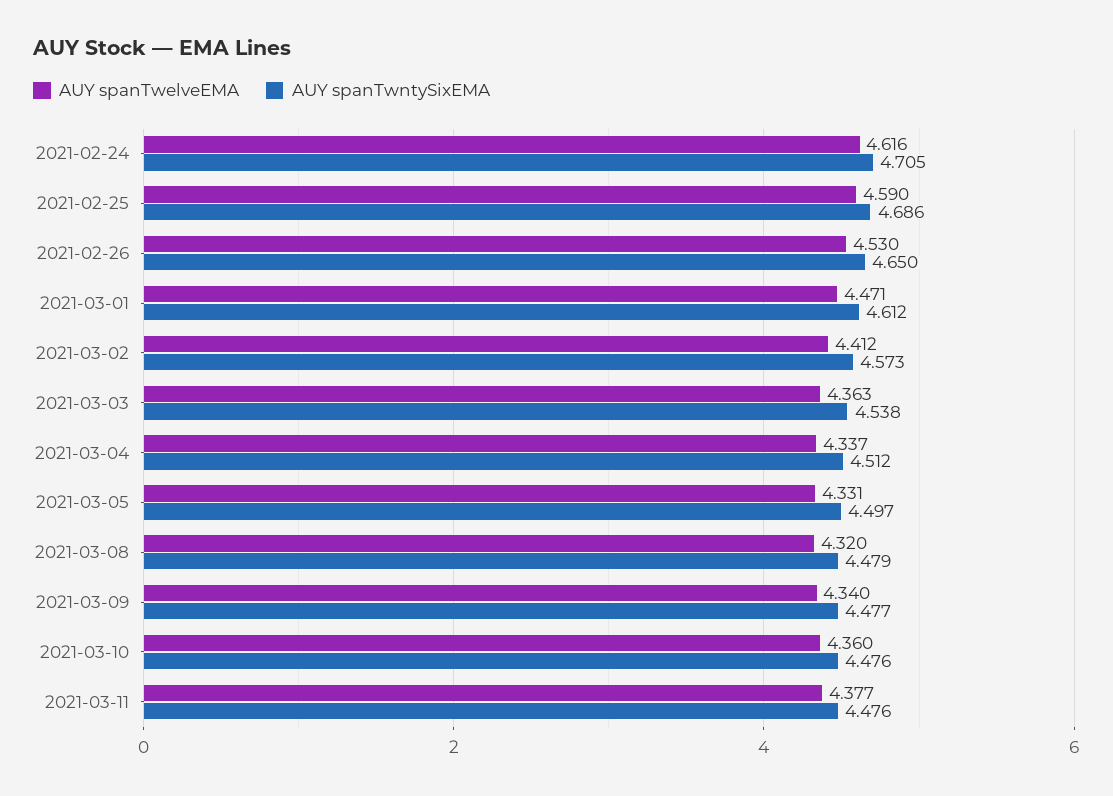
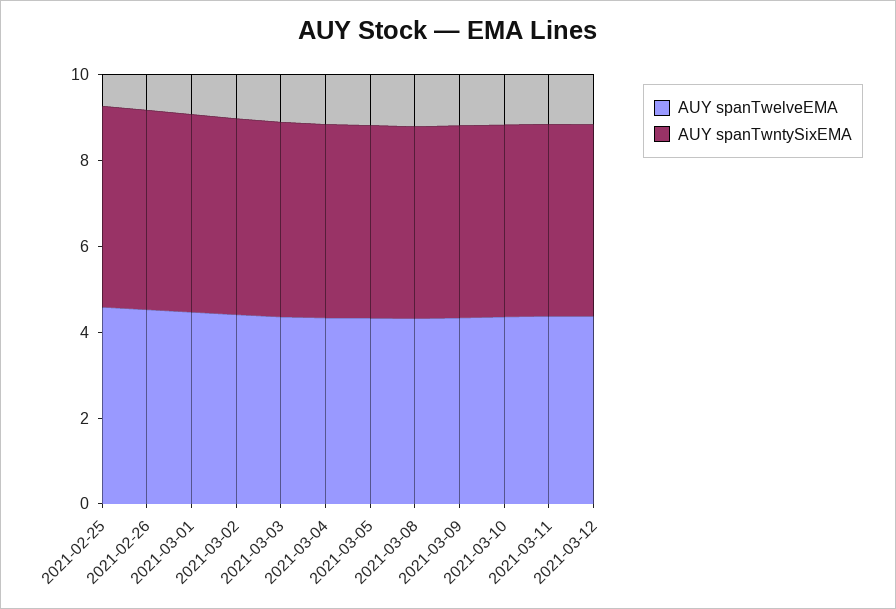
AUY spanTwelveEMA, 2021-02-24: 4.616 -> none
AUY spanTwntySixEMA, 2021-02-24: 4.705 -> none
AUY spanTwelveEMA, 2021-03-12: none -> 4.5
AUY spanTwntySixEMA, 2021-03-12: none -> 4.5

